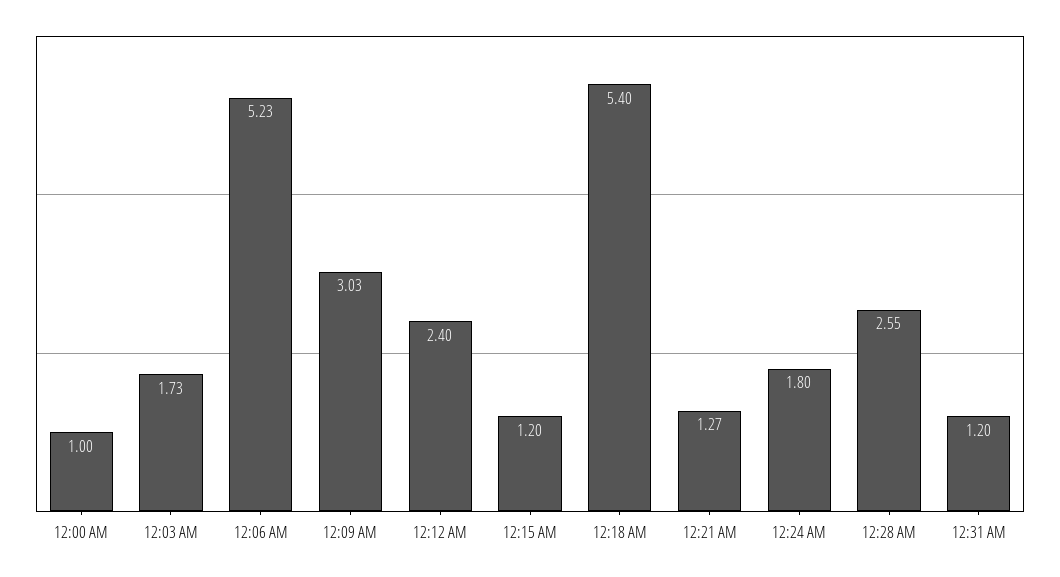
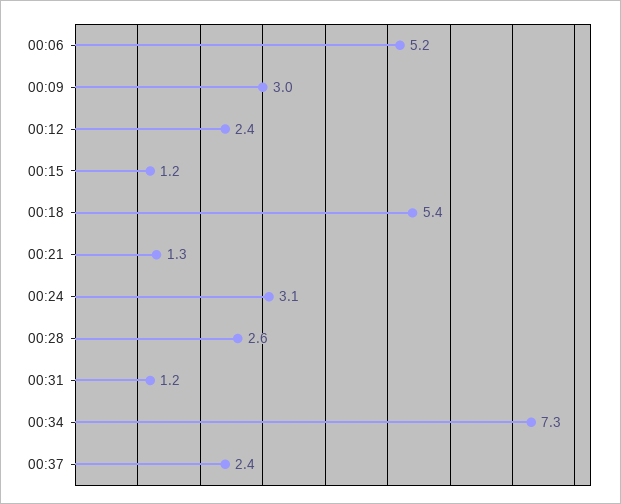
12:00 AM: 1 -> none
12:03 AM: 1.73 -> none
12:24 AM: 1.8 -> 3.1
00:34: none -> 7.3
00:37: none -> 2.4

